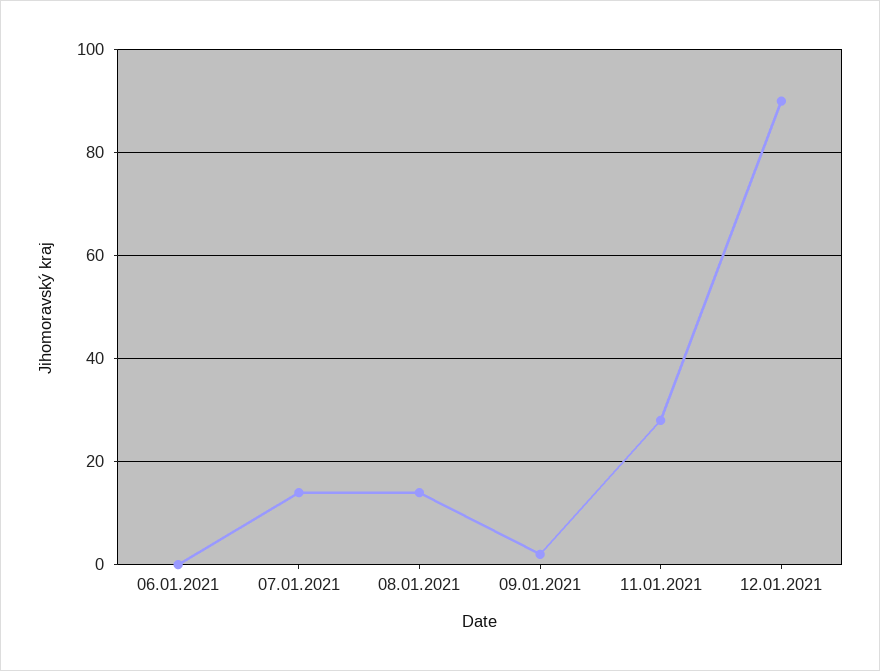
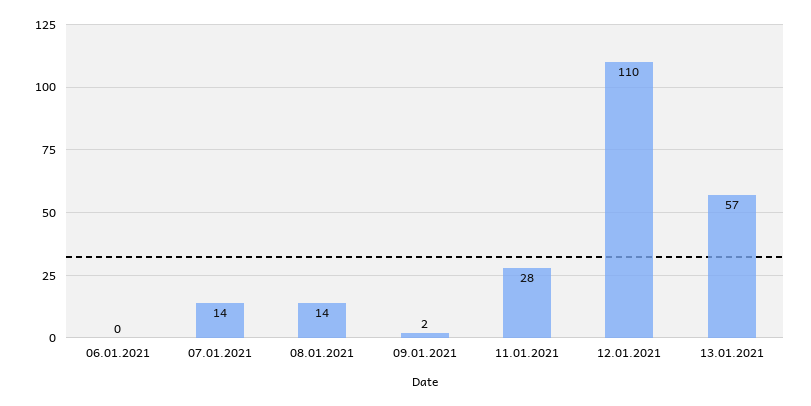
12.01.2021: 90 -> 110
13.01.2021: none -> 57

